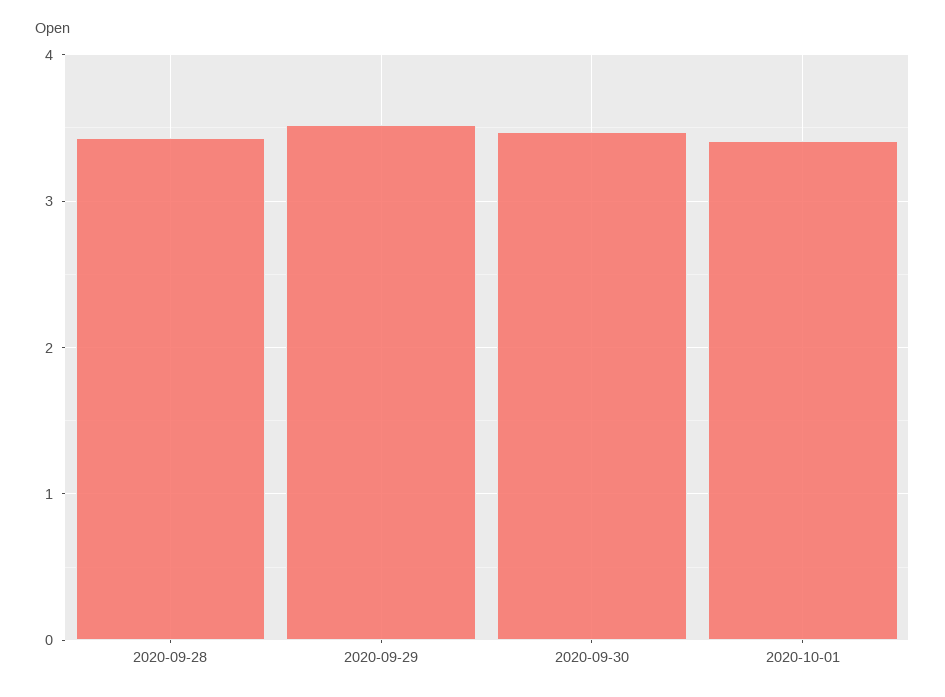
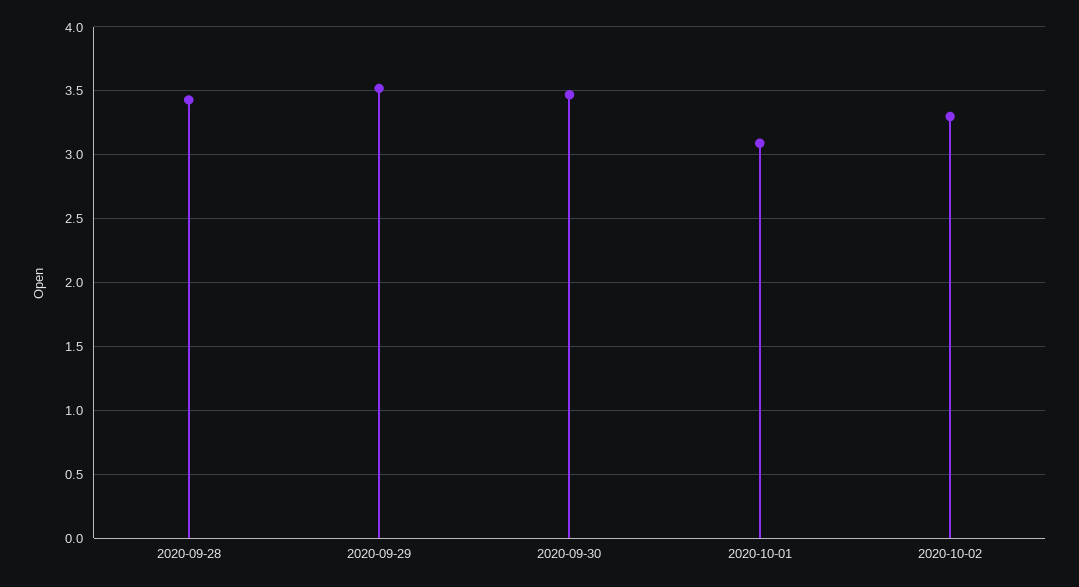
2020-10-01: 3.4 -> 3.1
2020-10-02: none -> 3.3

